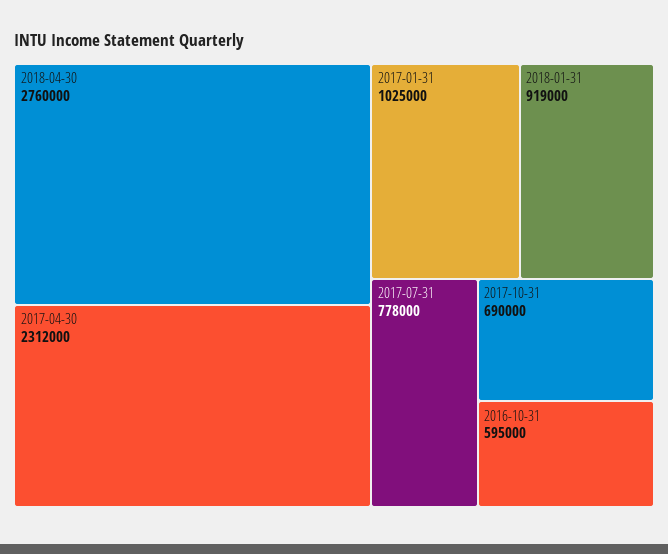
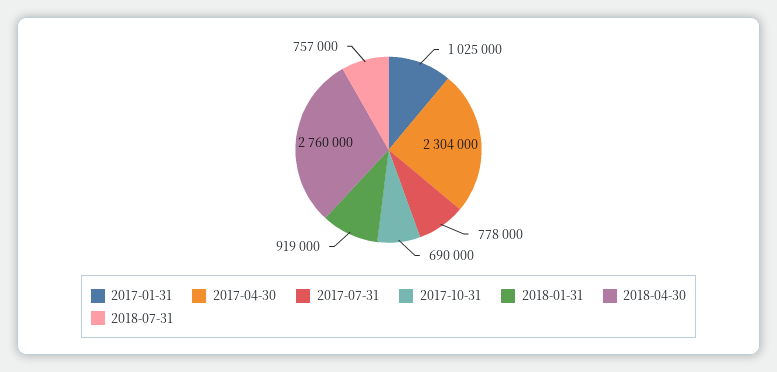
2017-04-30: 2312000 -> 2304000
2016-10-31: 595000 -> none
2018-07-31: none -> 757000

